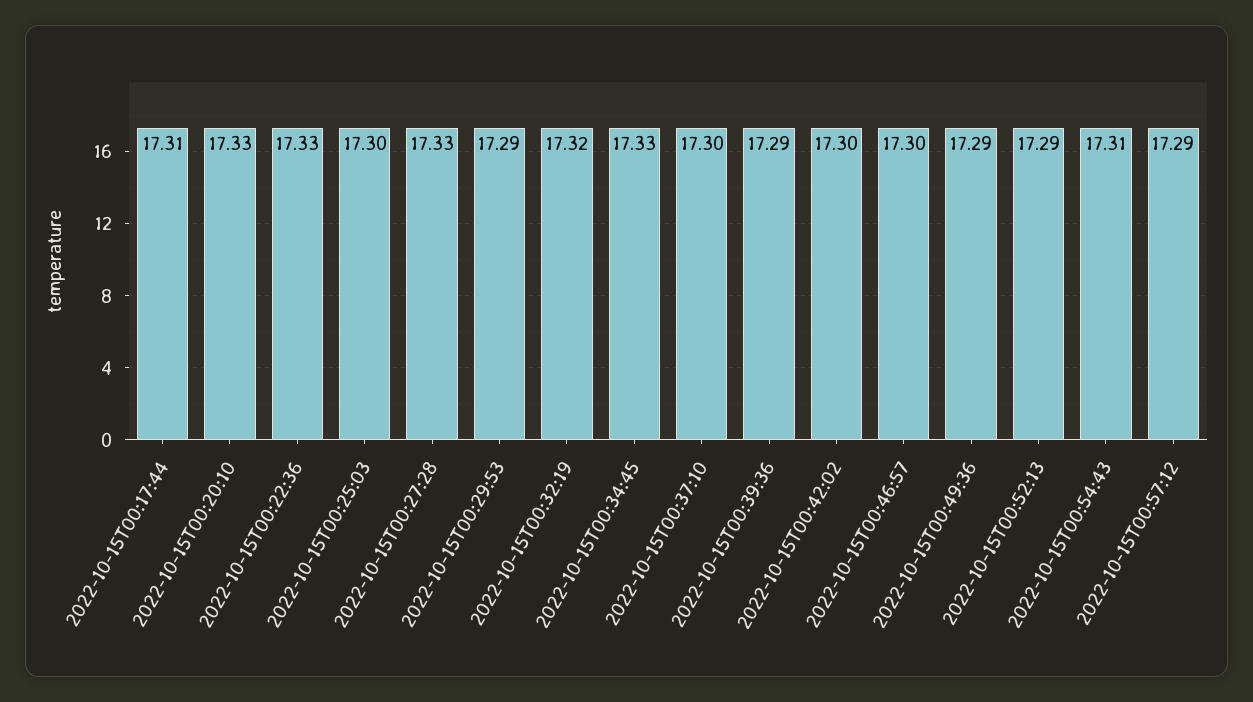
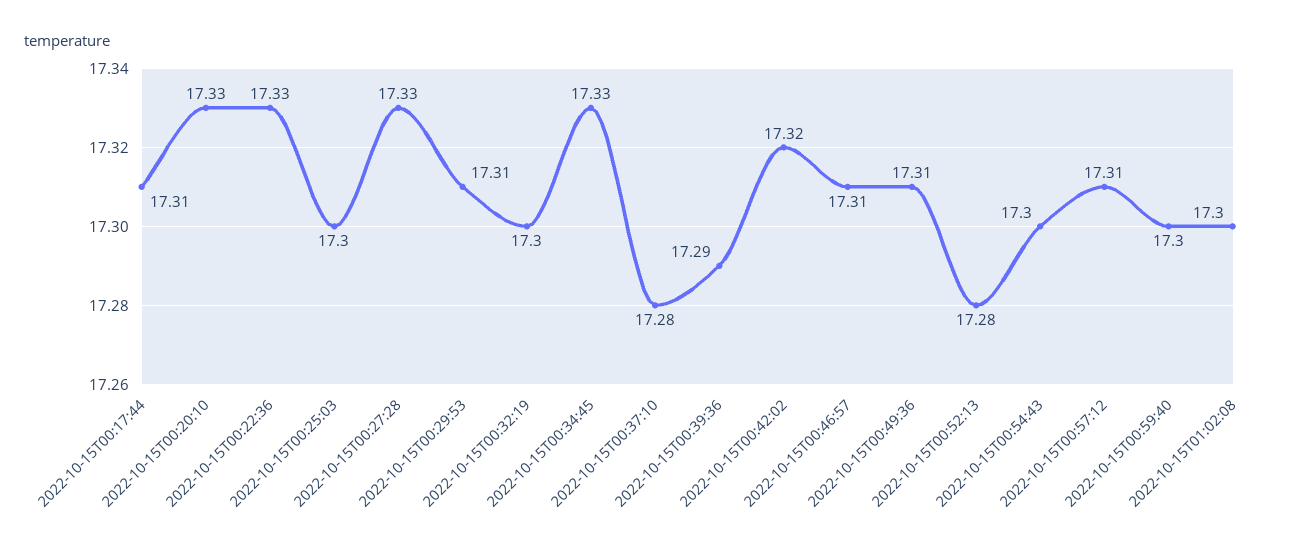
2022-10-15T00:29:53: 17.29 -> 17.31
2022-10-15T00:32:19: 17.32 -> 17.3
2022-10-15T00:37:10: 17.3 -> 17.28
2022-10-15T00:42:02: 17.3 -> 17.32
2022-10-15T00:46:57: 17.3 -> 17.31
2022-10-15T00:49:36: 17.29 -> 17.31
2022-10-15T00:52:13: 17.29 -> 17.28
2022-10-15T00:54:43: 17.31 -> 17.3
2022-10-15T00:57:12: 17.29 -> 17.31
2022-10-15T00:59:40: none -> 17.3
2022-10-15T01:02:08: none -> 17.3

